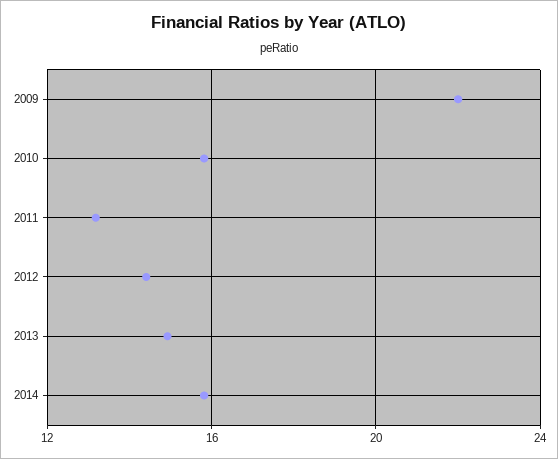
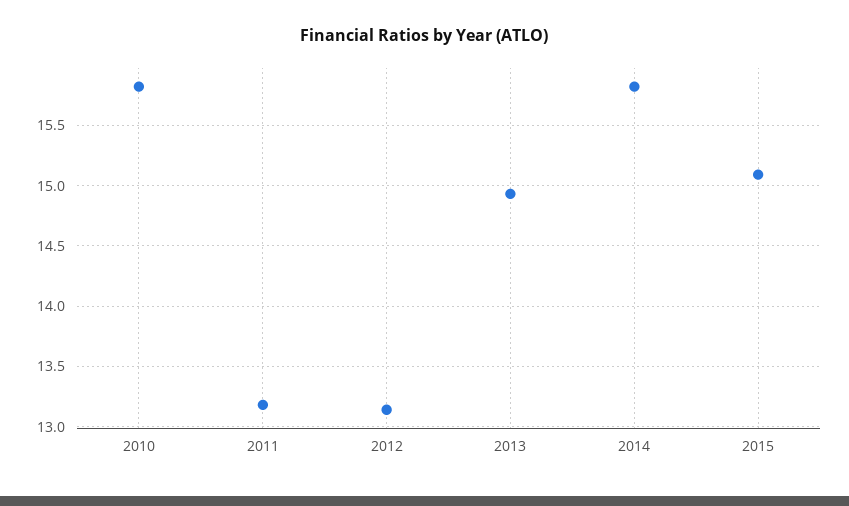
2009: 22 -> none
2012: 14.5 -> 13.15
2015: none -> 15.1

